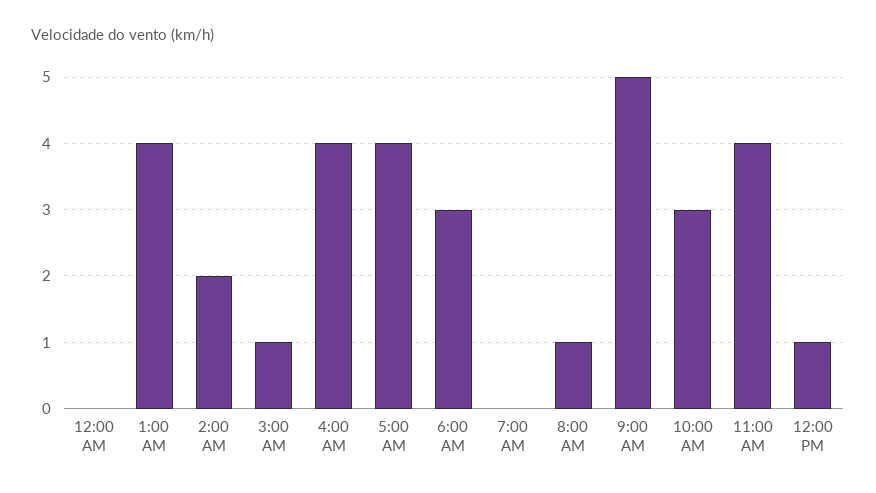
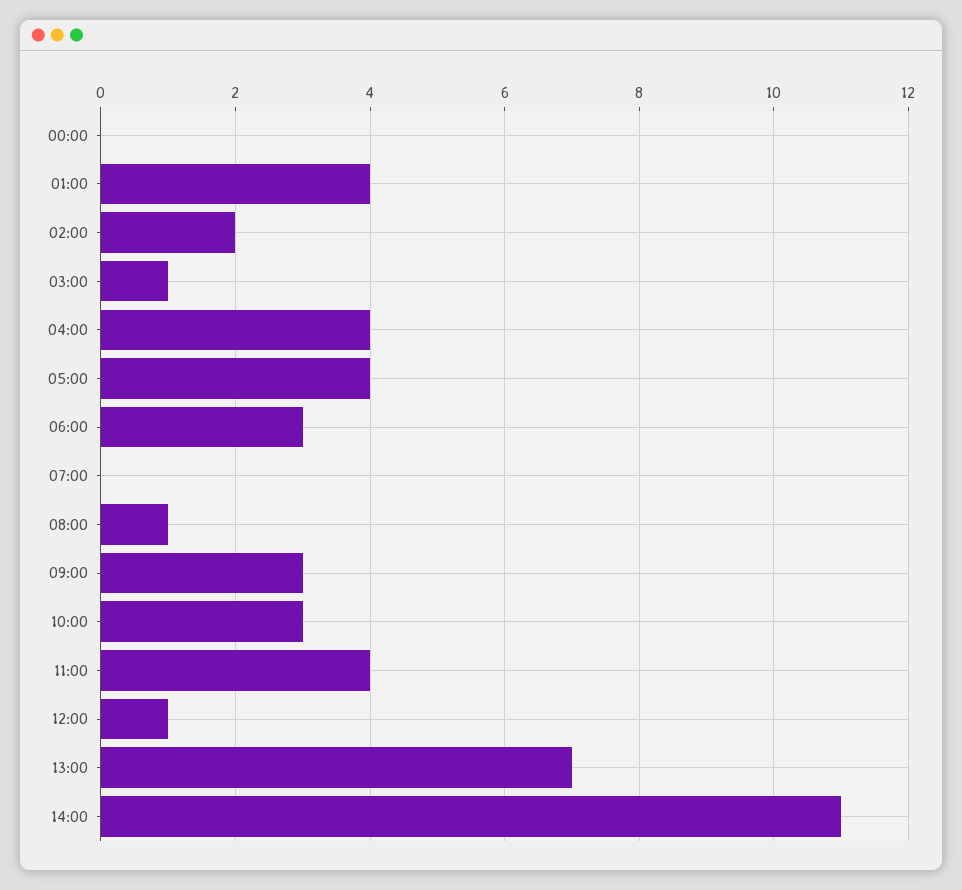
9:00 AM: 5 -> 3
13:00: none -> 7
14:00: none -> 11

